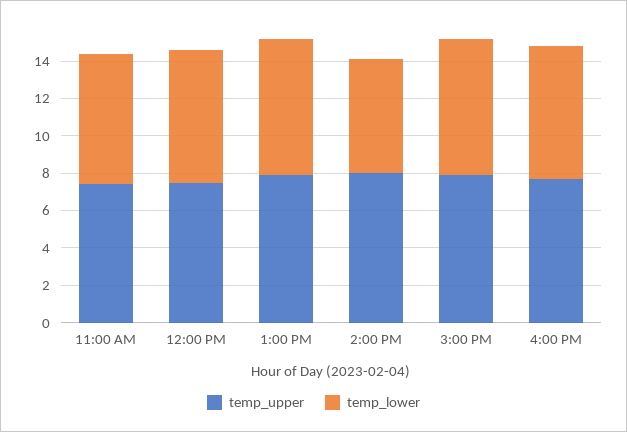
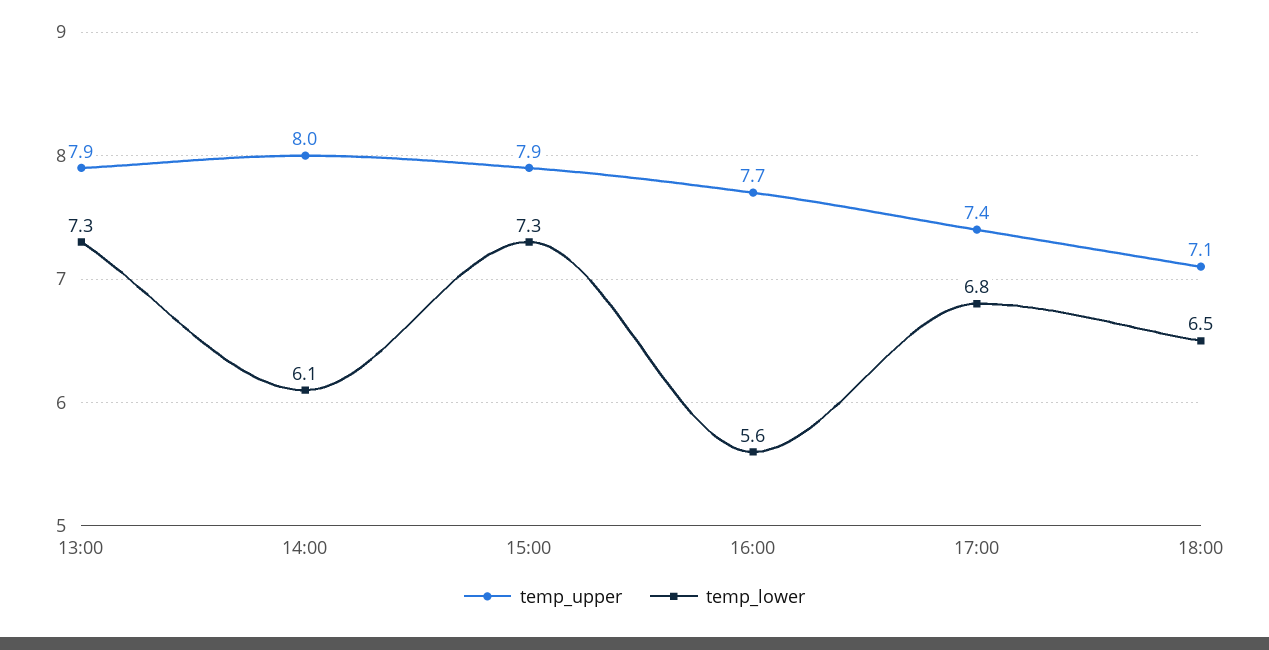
temp_upper, 11:00 AM: 7.5 -> none
temp_lower, 11:00 AM: 7 -> none
temp_upper, 12:00 PM: 7.5 -> none
temp_lower, 12:00 PM: 7 -> none
temp_lower, 4:00 PM: 7 -> 5.6
temp_upper, 17:00: none -> 7.4
temp_lower, 17:00: none -> 6.8
temp_upper, 18:00: none -> 7.1
temp_lower, 18:00: none -> 6.5

